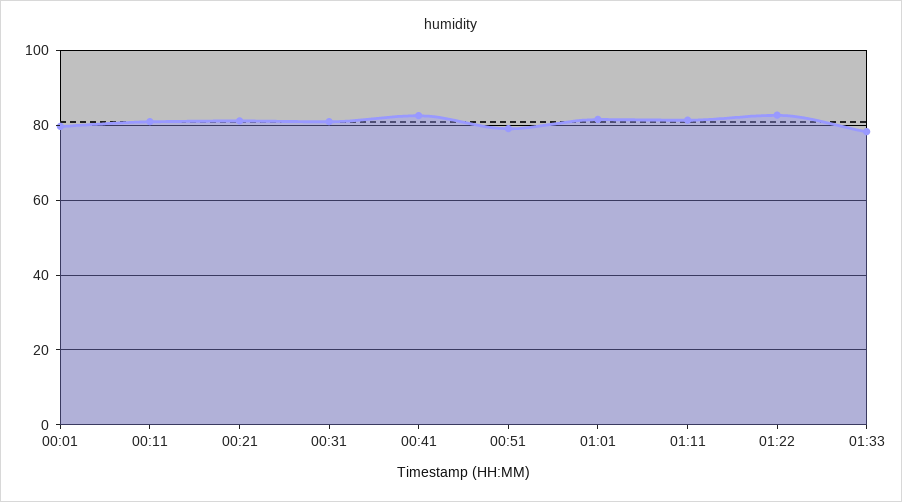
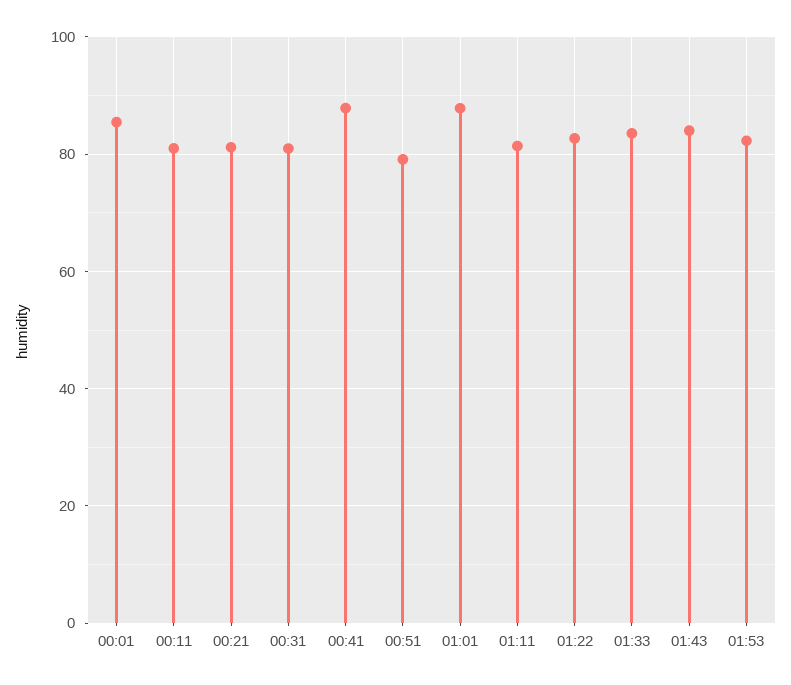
00:01: 80 -> 86
00:41: 82 -> 88
01:01: 82 -> 88
01:33: 78 -> 84
01:43: none -> 84
01:53: none -> 82

